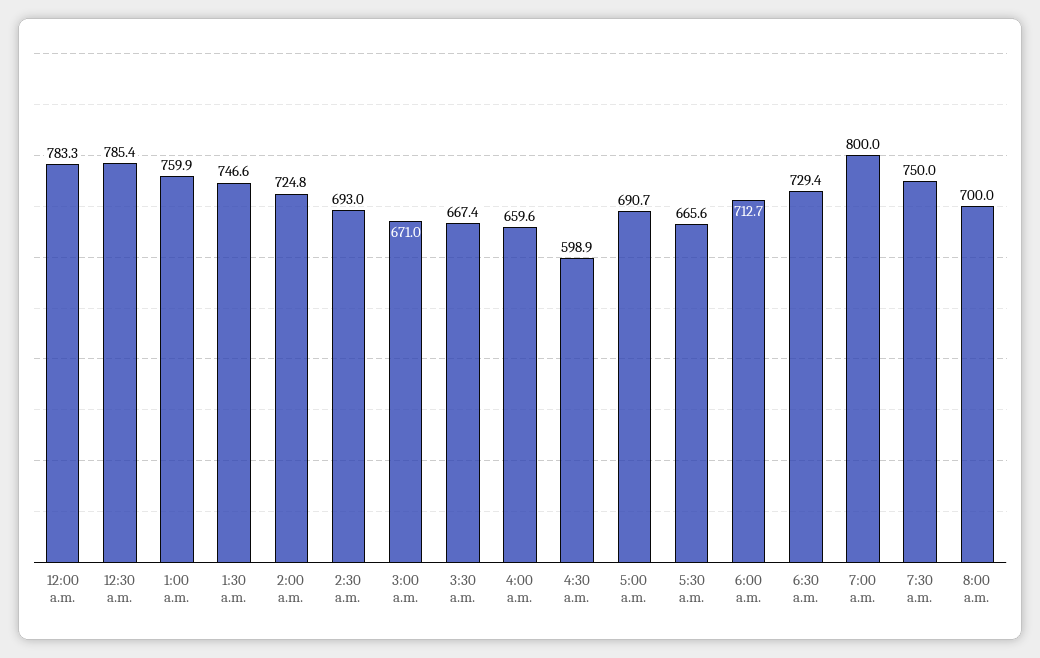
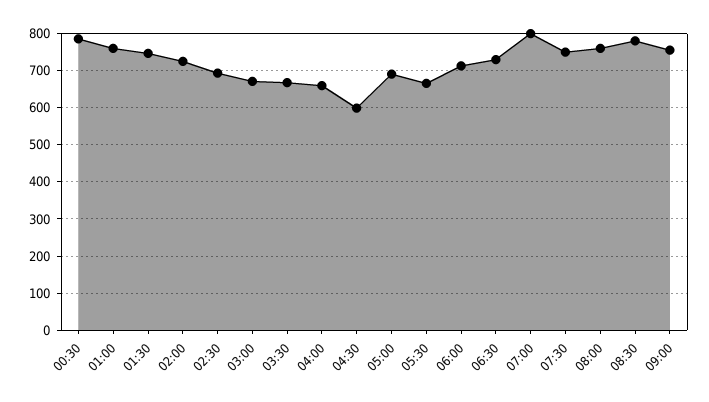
12:00 a.m.: 783.3 -> none
8:00 a.m.: 700 -> 760
08:30: none -> 780
09:00: none -> 760

